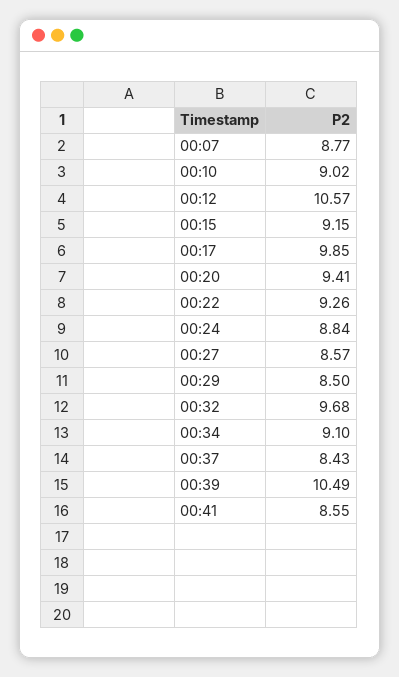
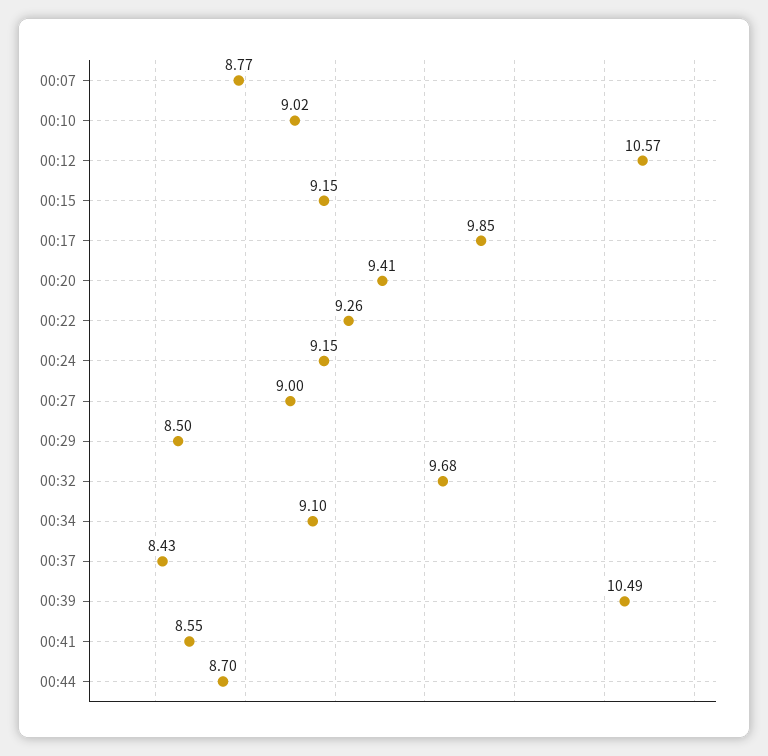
00:24: 8.84 -> 9.15
00:27: 8.57 -> 9
00:44: none -> 8.7

